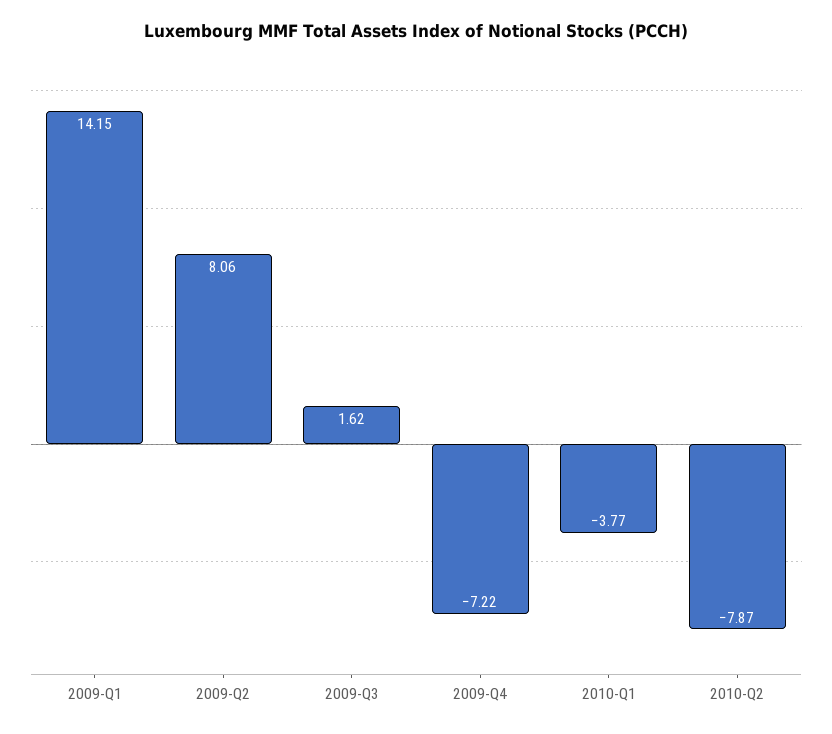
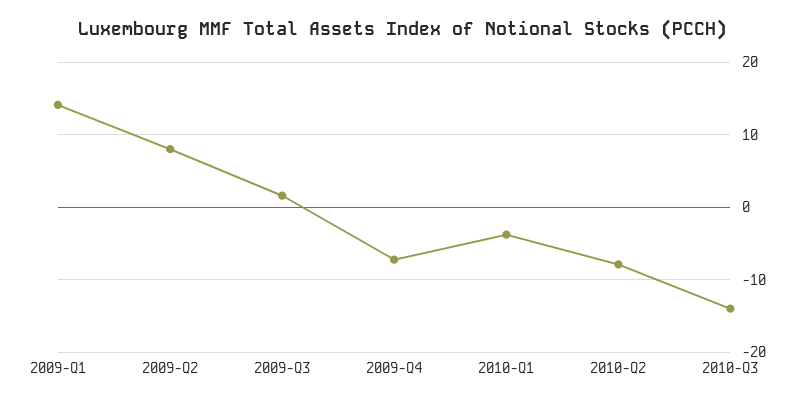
2010-Q3: none -> -14

